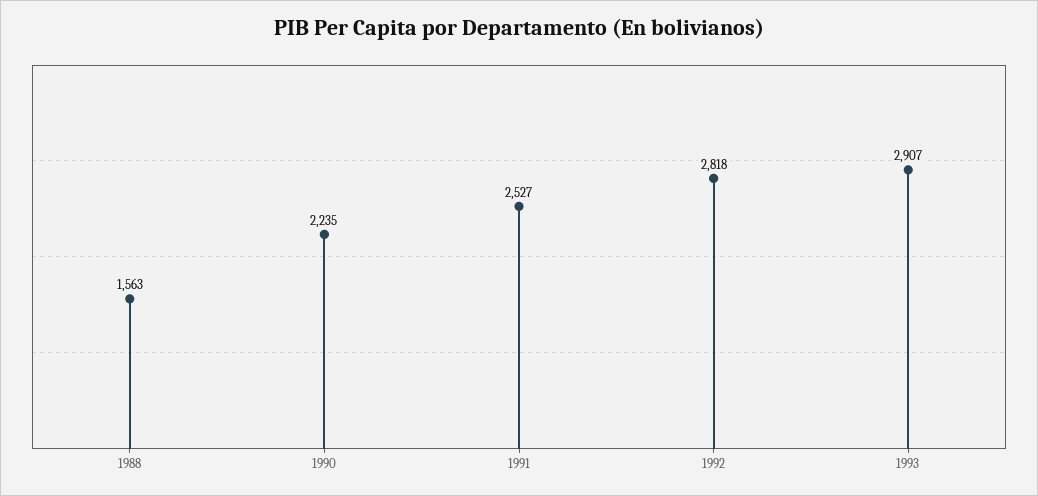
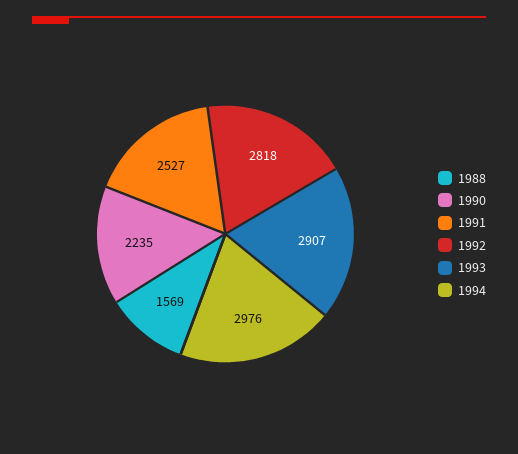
1988: 1563 -> 1569
1994: none -> 2976

